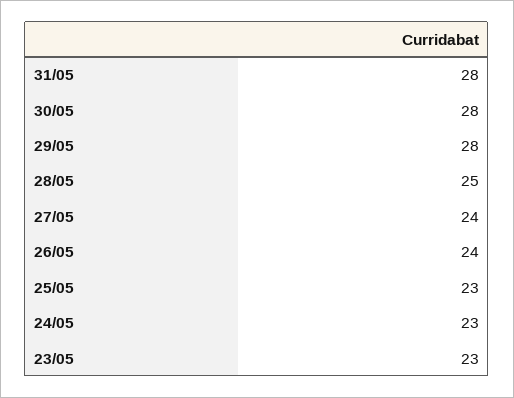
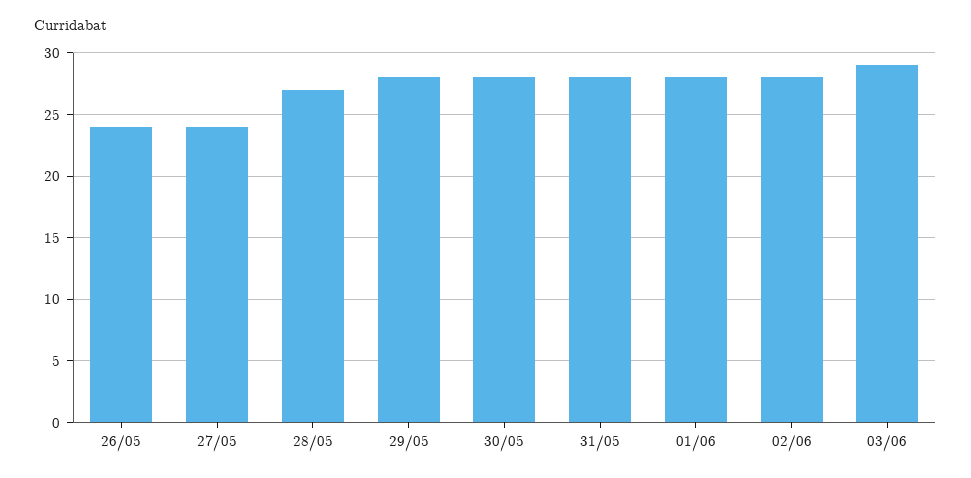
28/05: 25 -> 27
25/05: 23 -> none
24/05: 23 -> none
23/05: 23 -> none
01/06: none -> 28
02/06: none -> 28
03/06: none -> 29

